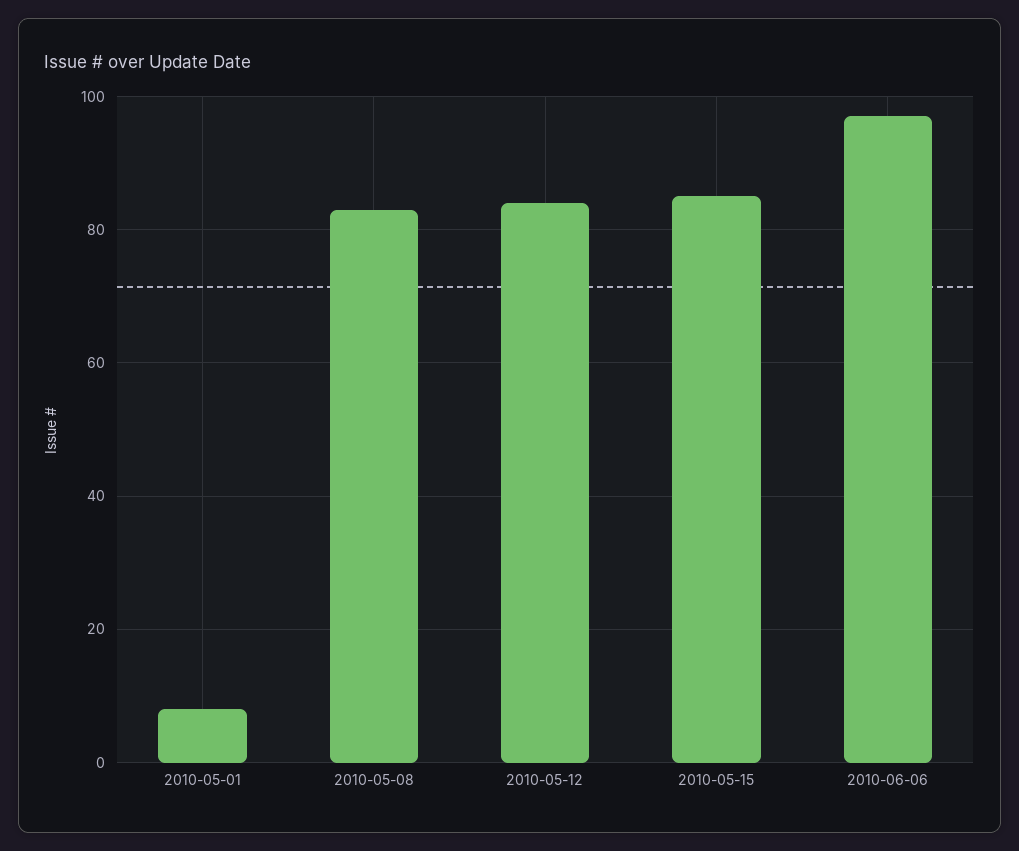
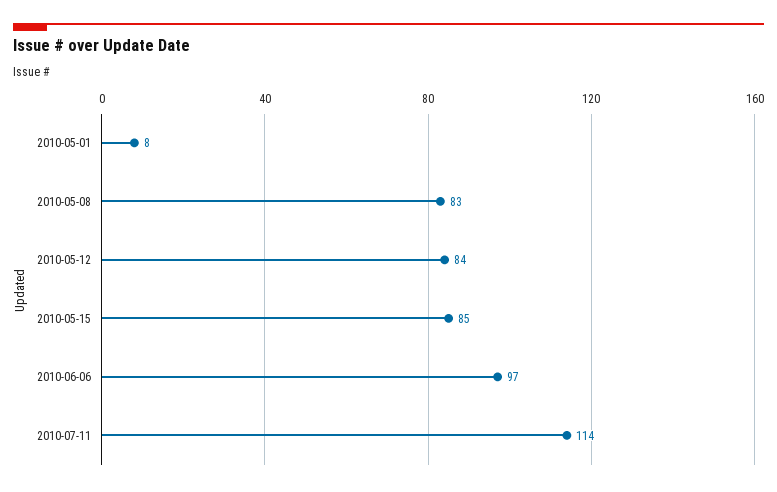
2010-07-11: none -> 114

